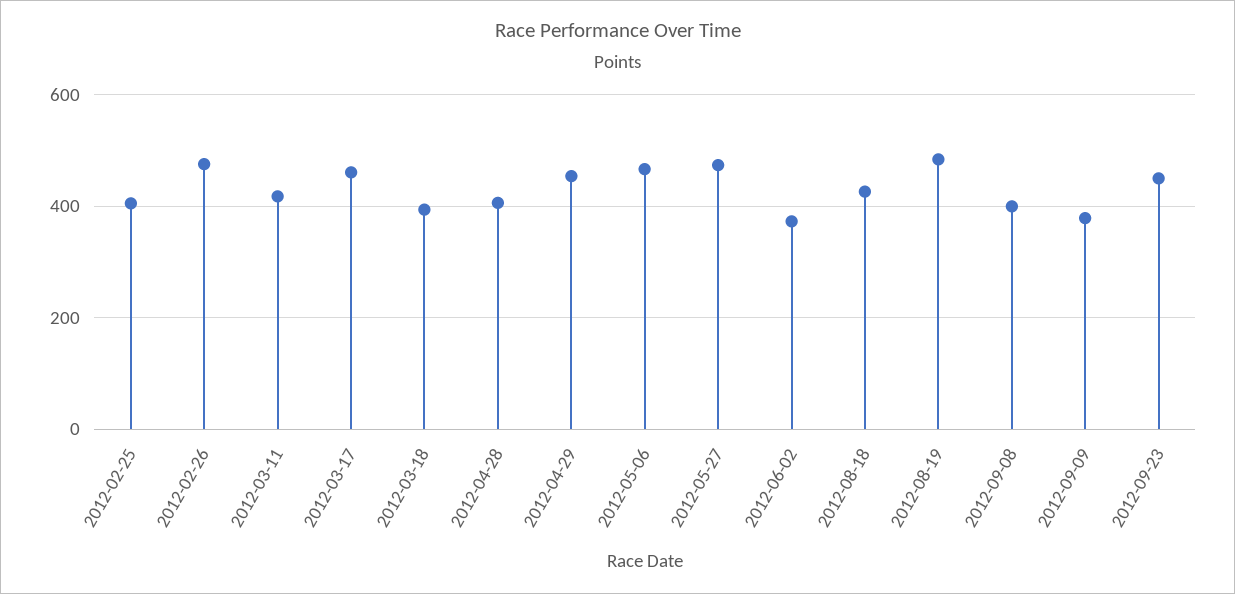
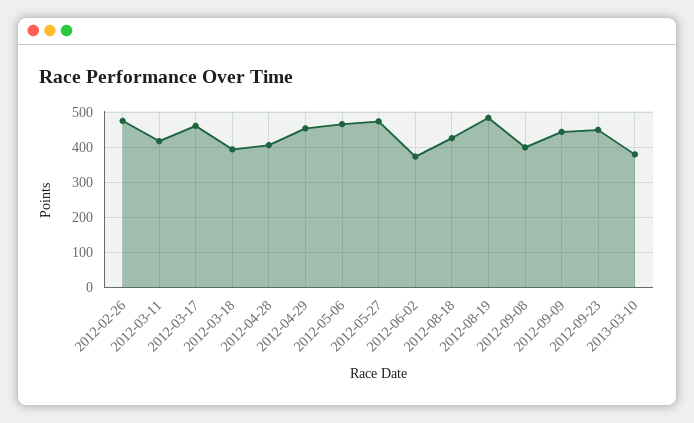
2012-02-25: 400 -> none
2012-09-09: 380 -> 440
2013-03-10: none -> 380

